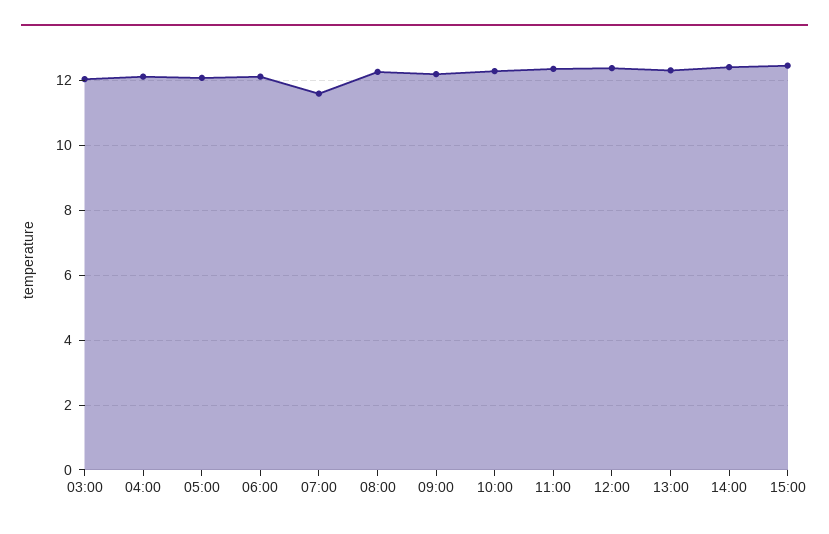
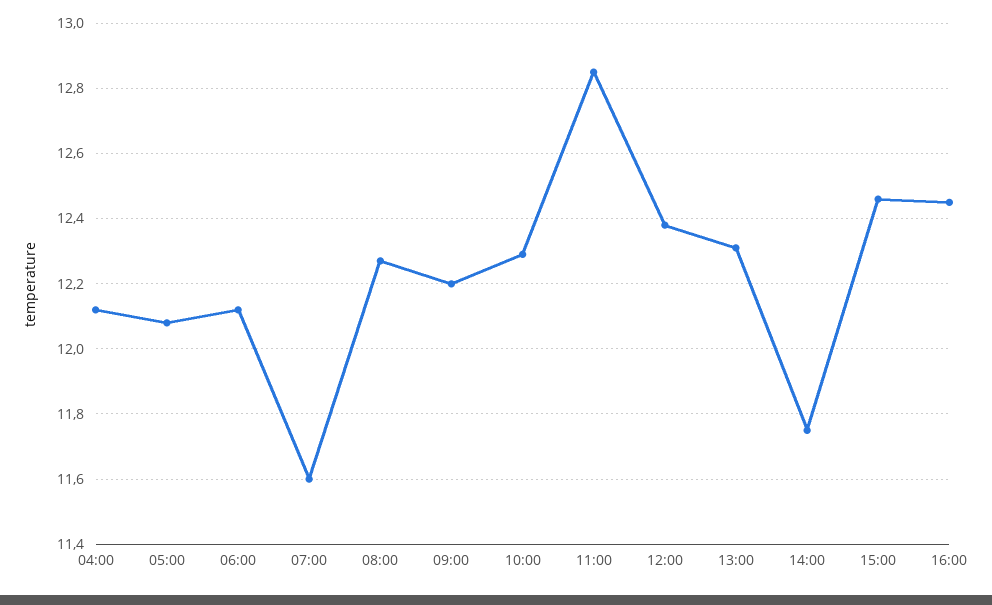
03:00: 12 -> none
11:00: 12.4 -> 12.85
14:00: 12.4 -> 11.75
16:00: none -> 12.45

